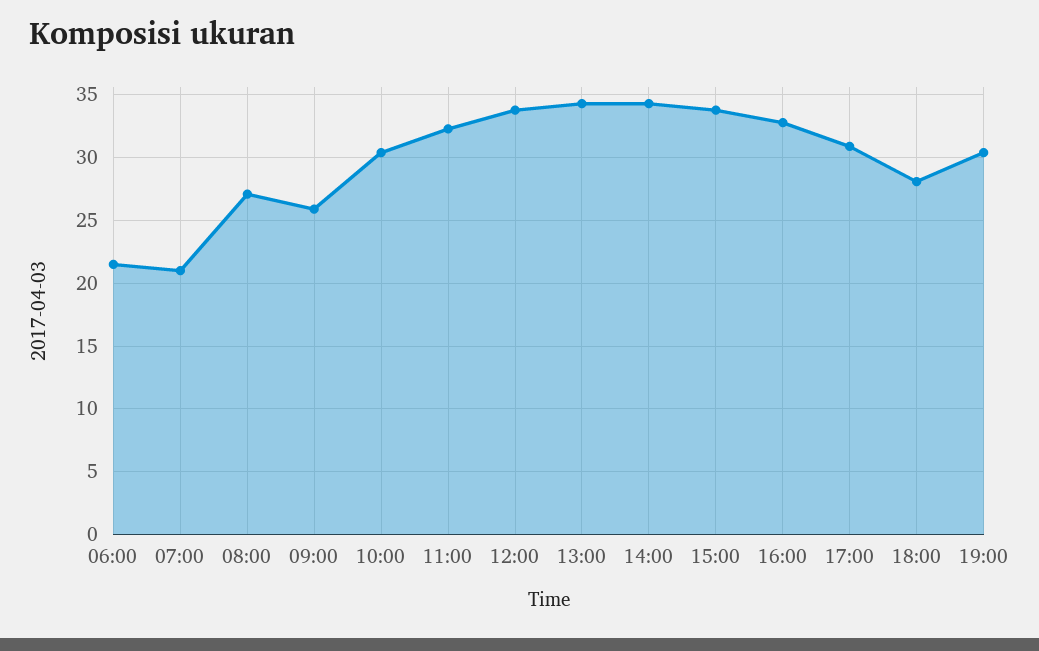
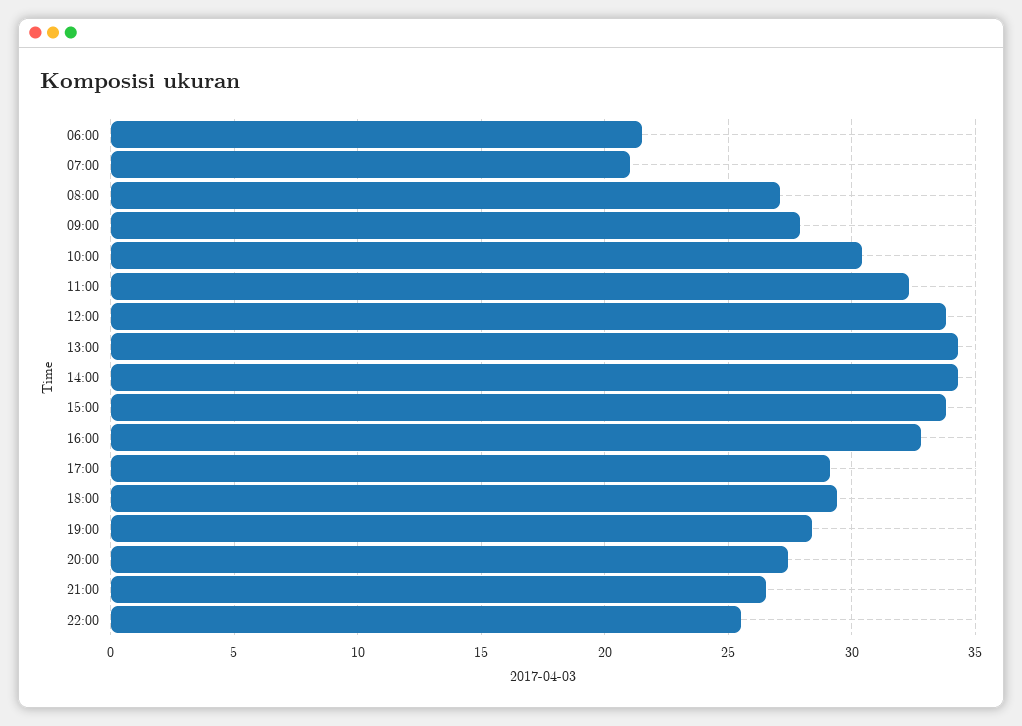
09:00: 26 -> 28
17:00: 31 -> 29
18:00: 28 -> 29.5
19:00: 30.5 -> 28.5
20:00: none -> 27.5
21:00: none -> 26.5
22:00: none -> 25.5

